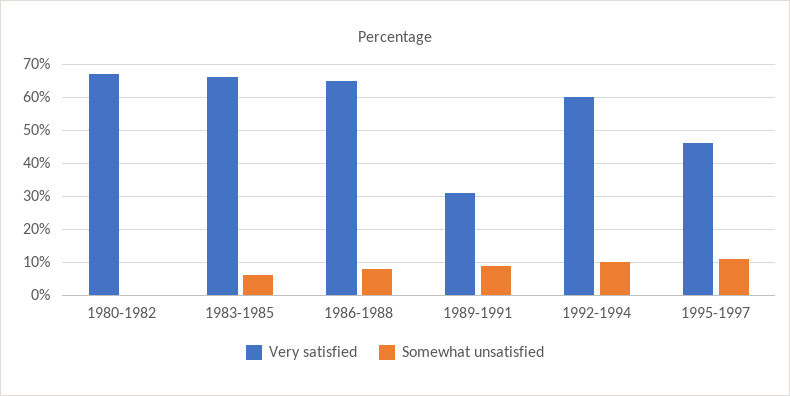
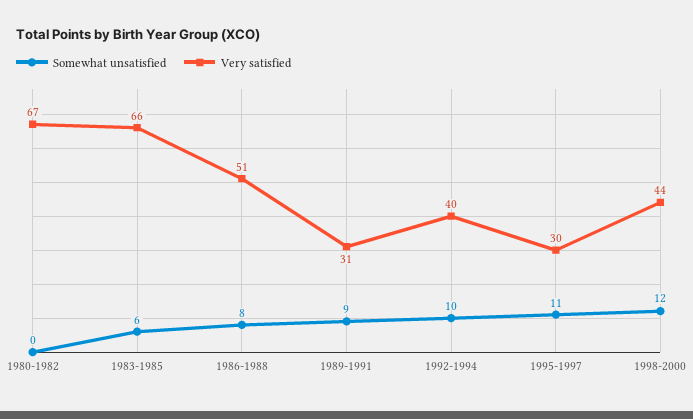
Very satisfied, 1986-1988: 65 -> 51
Very satisfied, 1992-1994: 60 -> 40
Very satisfied, 1995-1997: 45 -> 30
Somewhat unsatisfied, 1998-2000: none -> 12
Very satisfied, 1998-2000: none -> 44

